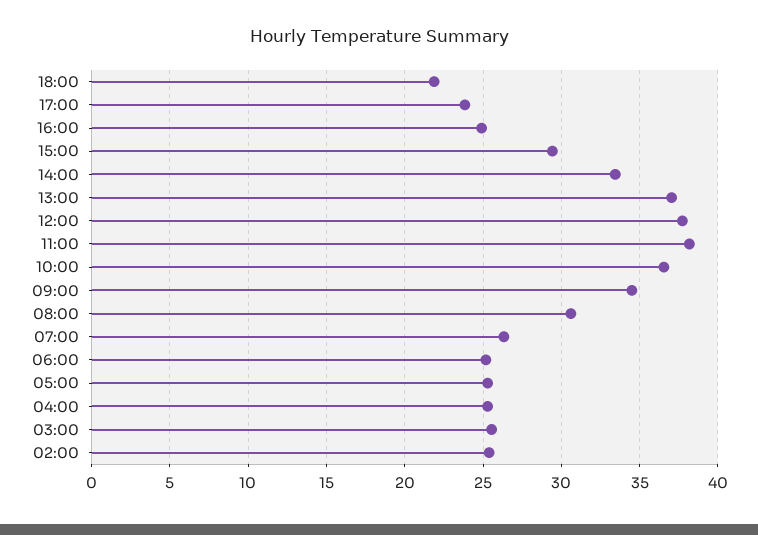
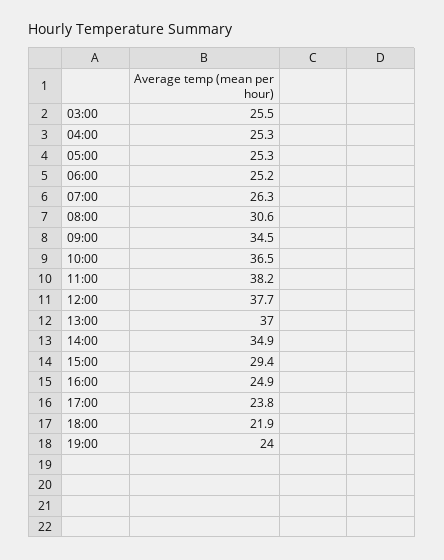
14:00: 33.5 -> 34.9
02:00: 25.5 -> none
19:00: none -> 24

